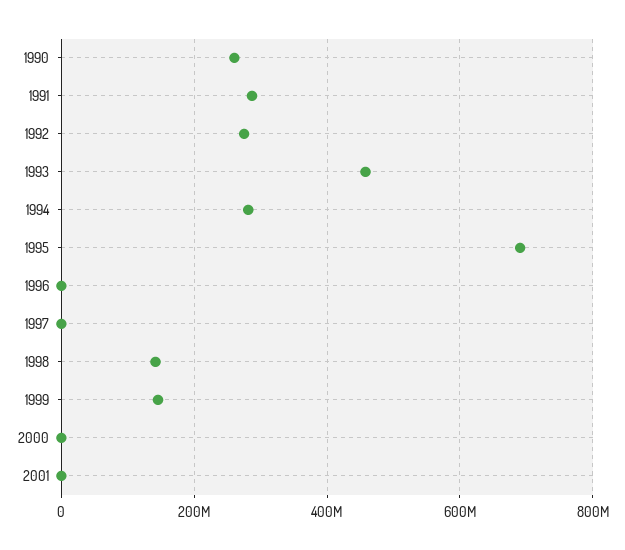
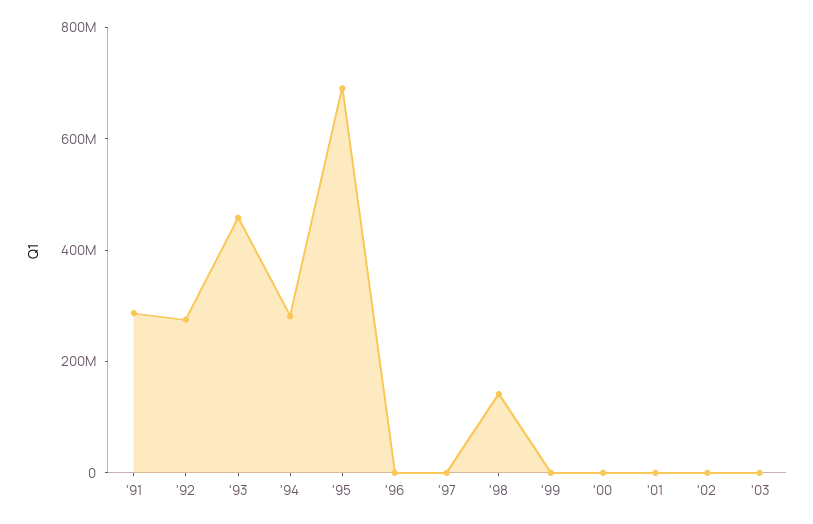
1990: 260000000 -> none
1999: 140000000 -> 0
'02: none -> 0
'03: none -> 0

